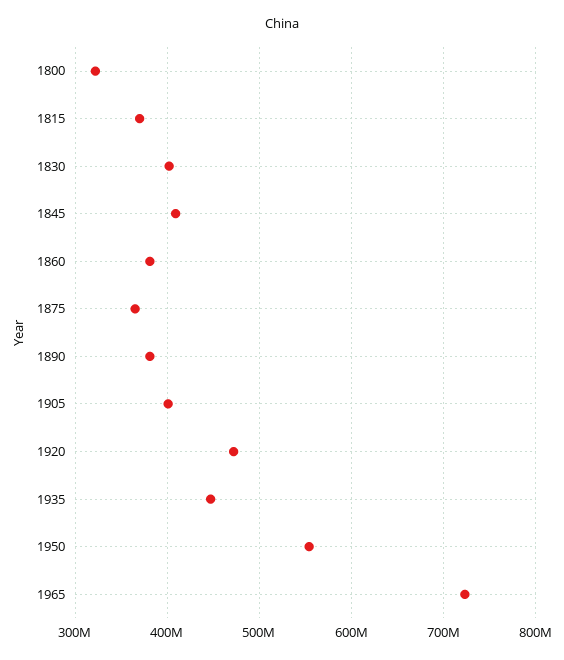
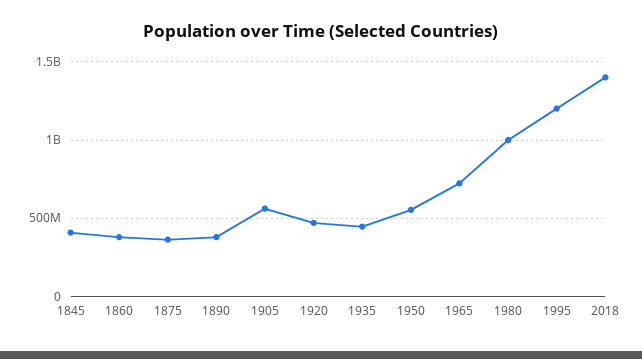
1800: 320000000 -> none
1815: 370000000 -> none
1830: 400000000 -> none
1905: 400000000 -> 550000000
1980: none -> 1000000000
1995: none -> 1200000000
2018: none -> 1400000000

